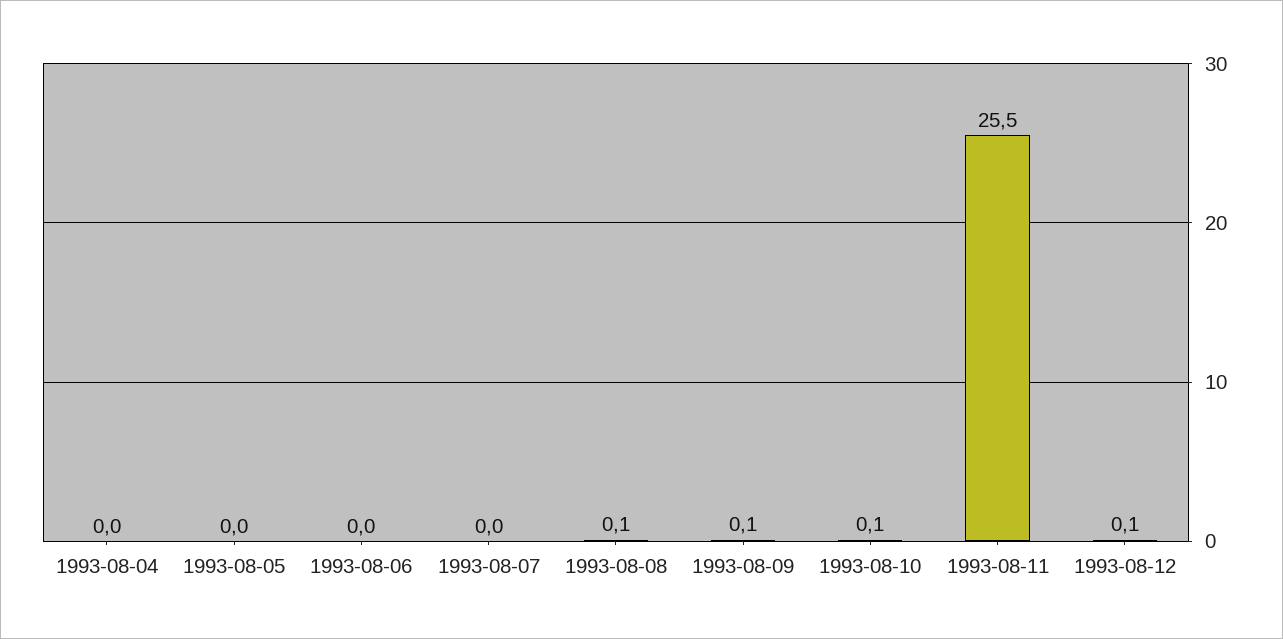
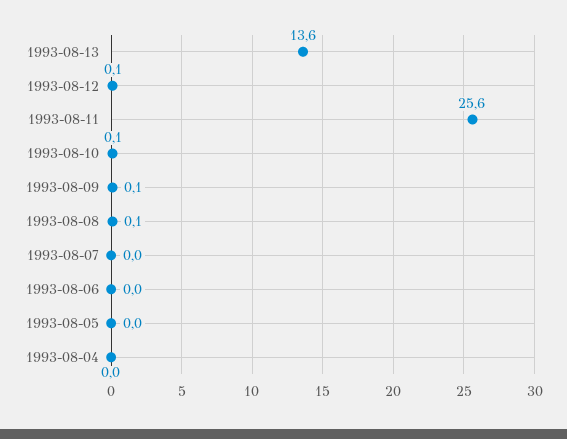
1993-08-11: 25.5 -> 25.6
1993-08-13: none -> 13.6

